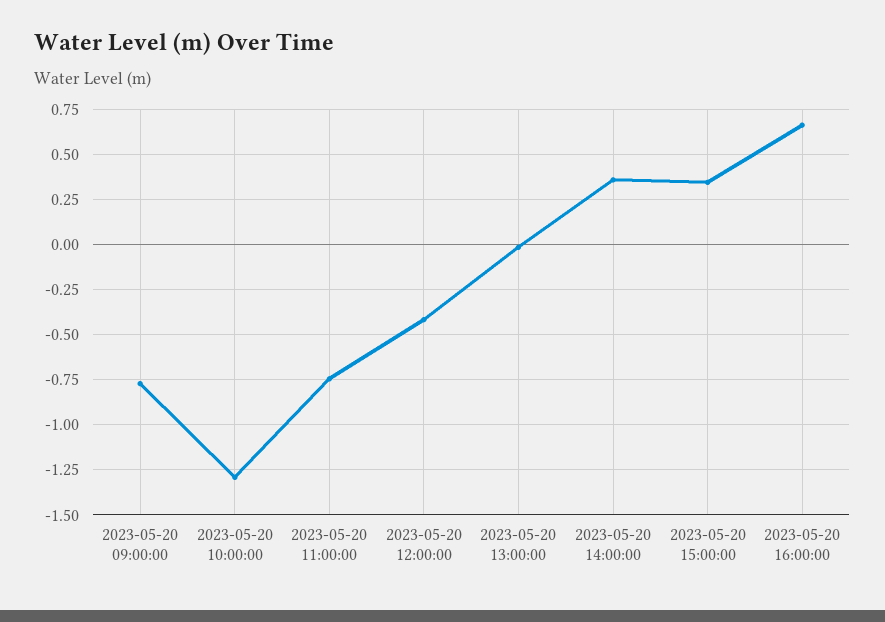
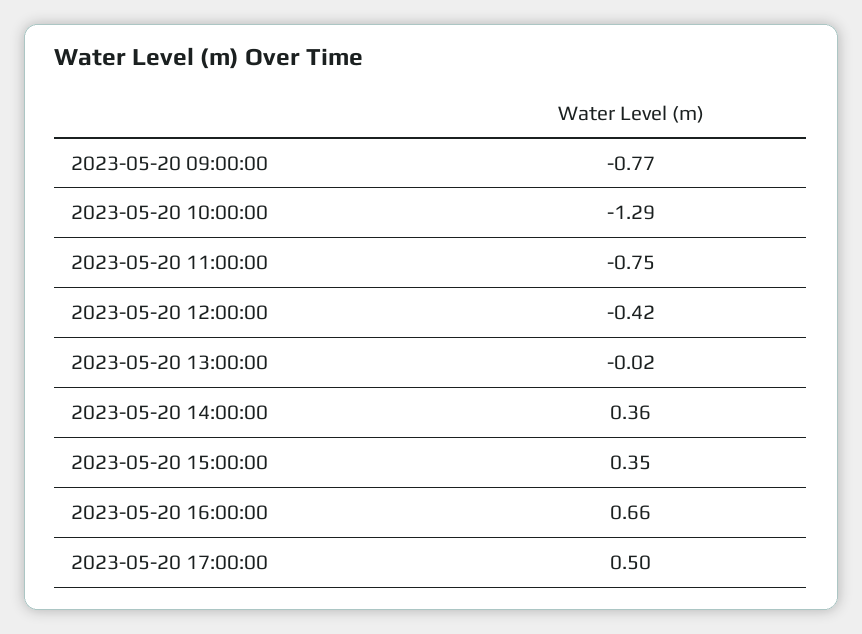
2023-05-20 17:00:00: none -> 0.5

